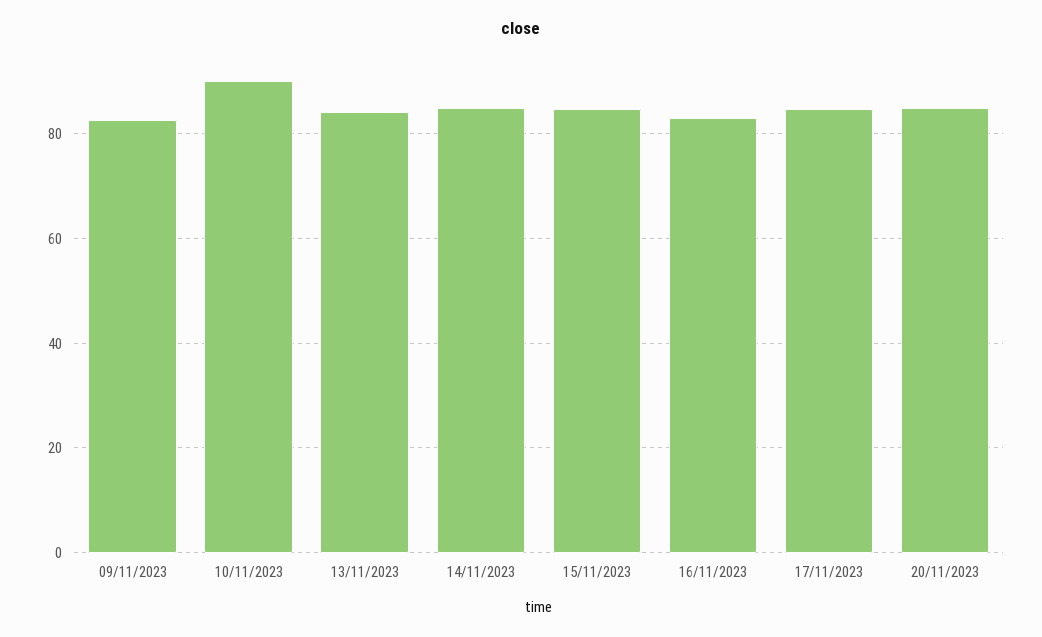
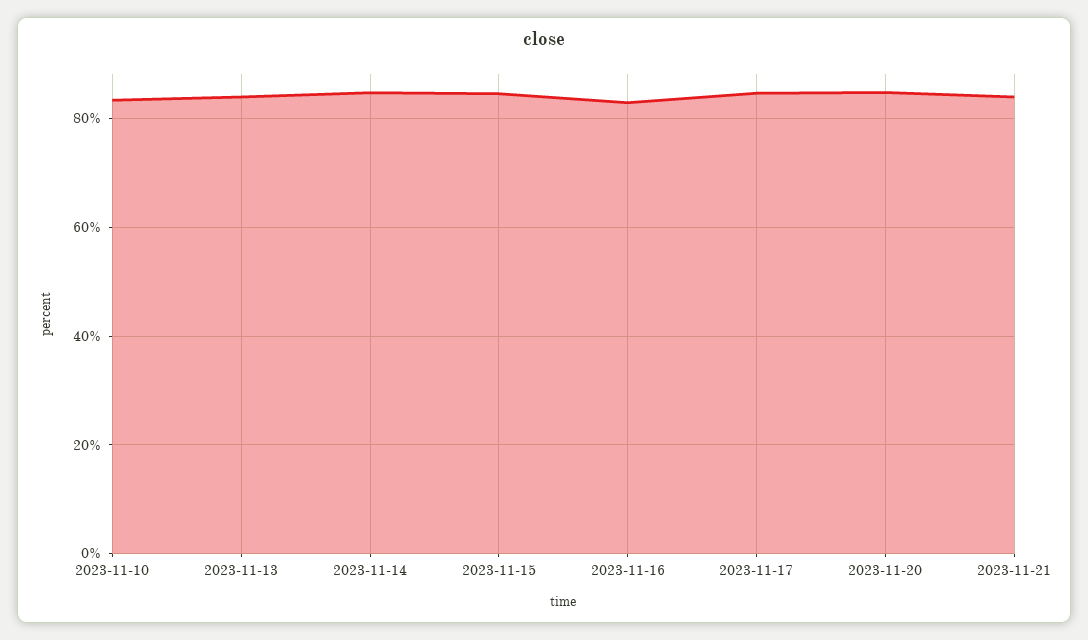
09/11/2023: 82 -> none
10/11/2023: 90 -> 84
2023-11-21: none -> 84

